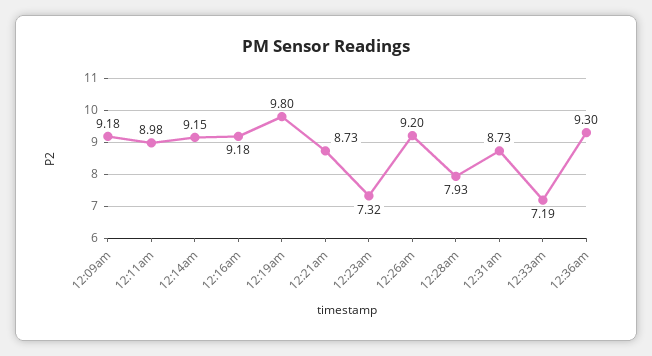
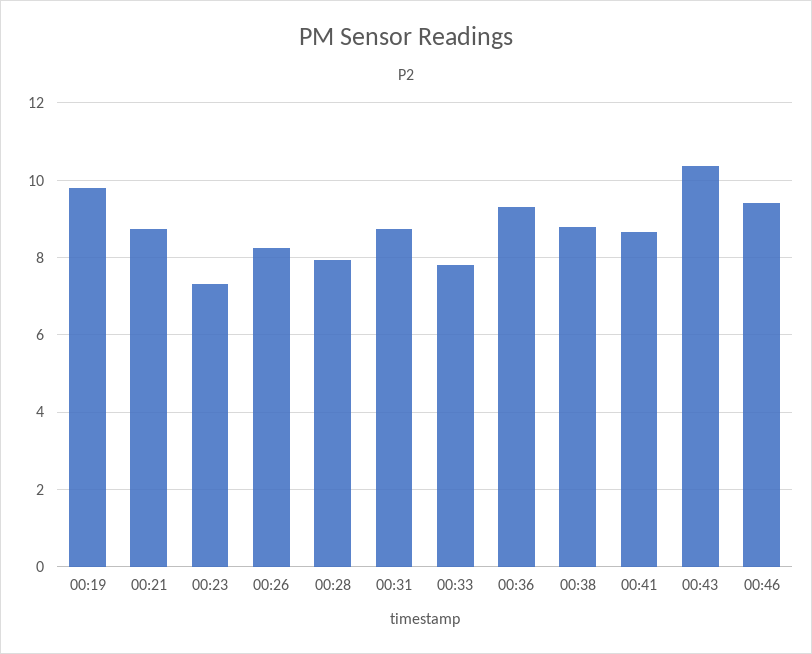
12:09am: 9.18 -> none
12:11am: 8.98 -> none
12:14am: 9.15 -> none
12:16am: 9.18 -> none
12:26am: 9.2 -> 8.2
12:33am: 7.19 -> 7.8
00:38: none -> 8.8
00:41: none -> 8.6
00:43: none -> 10.4
00:46: none -> 9.4

